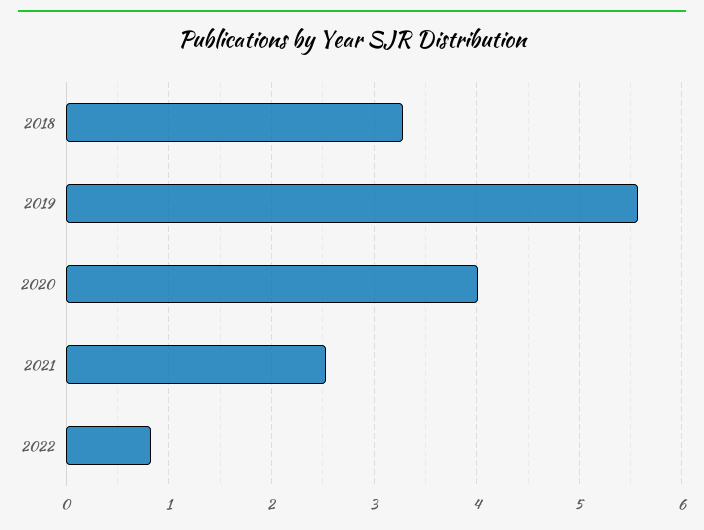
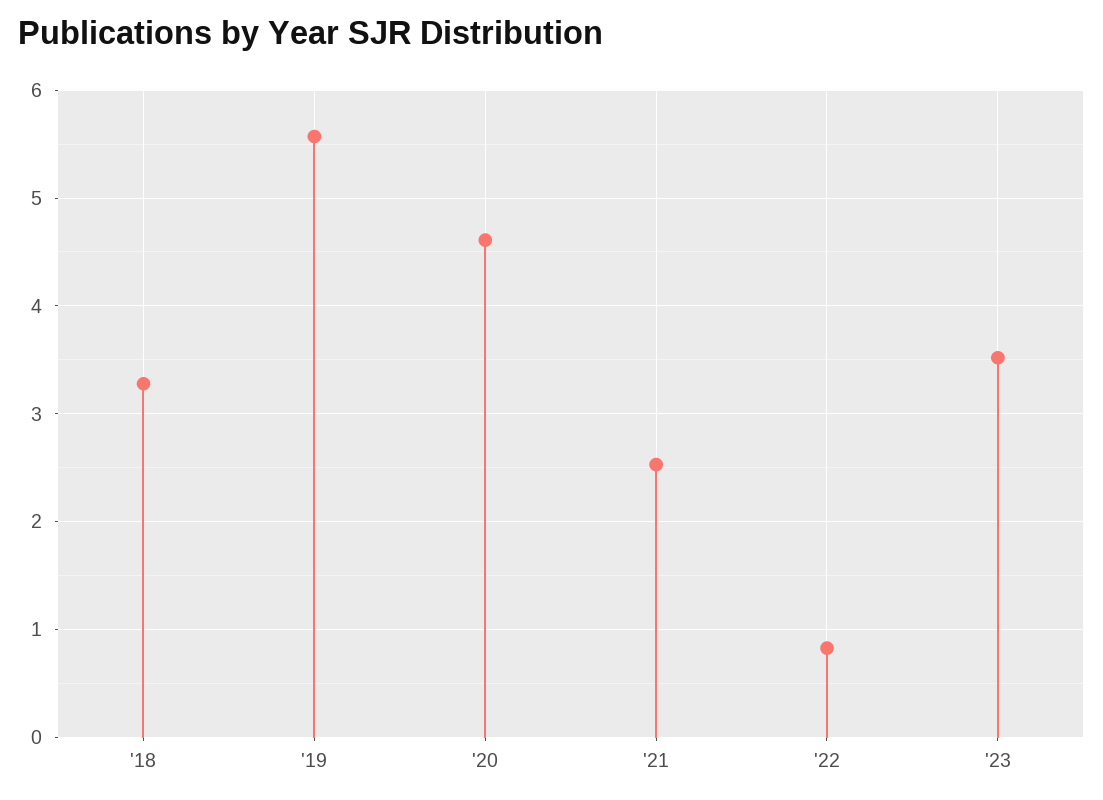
2020: 4 -> 4.6
'23: none -> 3.5

